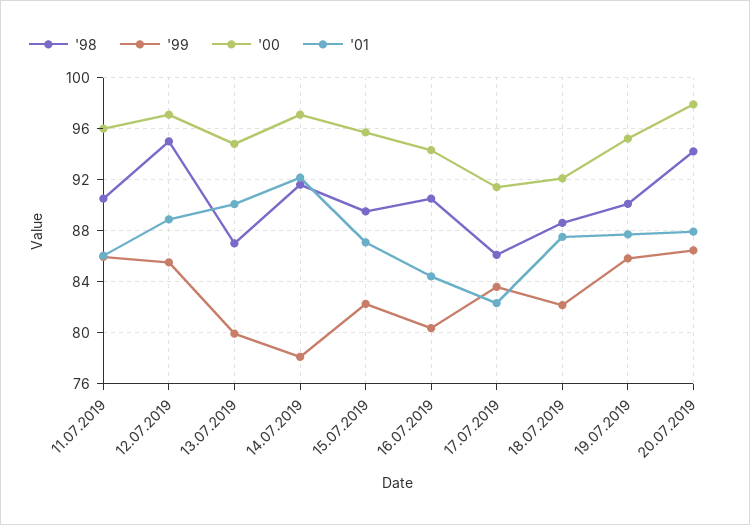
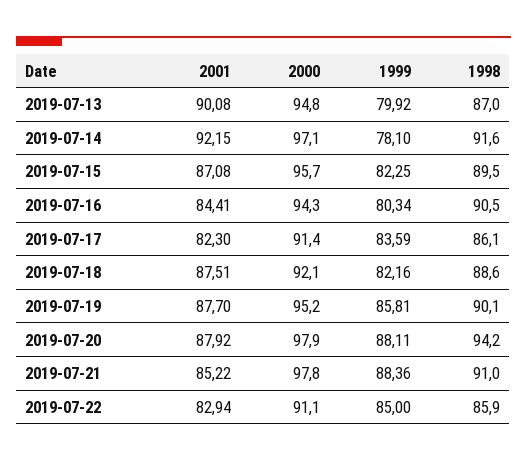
'98, 11.07.2019: 90.5 -> none
'99, 11.07.2019: 86 -> none
'00, 11.07.2019: 96 -> none
'01, 11.07.2019: 86 -> none
'98, 12.07.2019: 95 -> none
'99, 12.07.2019: 85.5 -> none
'00, 12.07.2019: 97 -> none
'01, 12.07.2019: 89 -> none
'99, 20.07.2019: 86.5 -> 88.11
'01, 2019-07-21: none -> 85.22
'00, 2019-07-21: none -> 97.8
'99, 2019-07-21: none -> 88.36
'98, 2019-07-21: none -> 91
'01, 2019-07-22: none -> 82.94
'00, 2019-07-22: none -> 91.1
'99, 2019-07-22: none -> 85
'98, 2019-07-22: none -> 85.9

